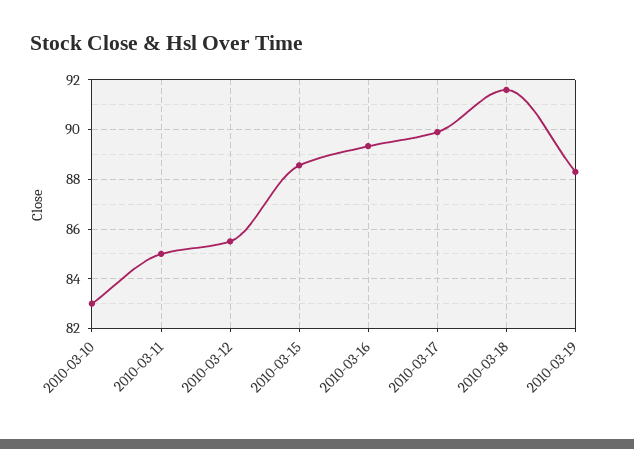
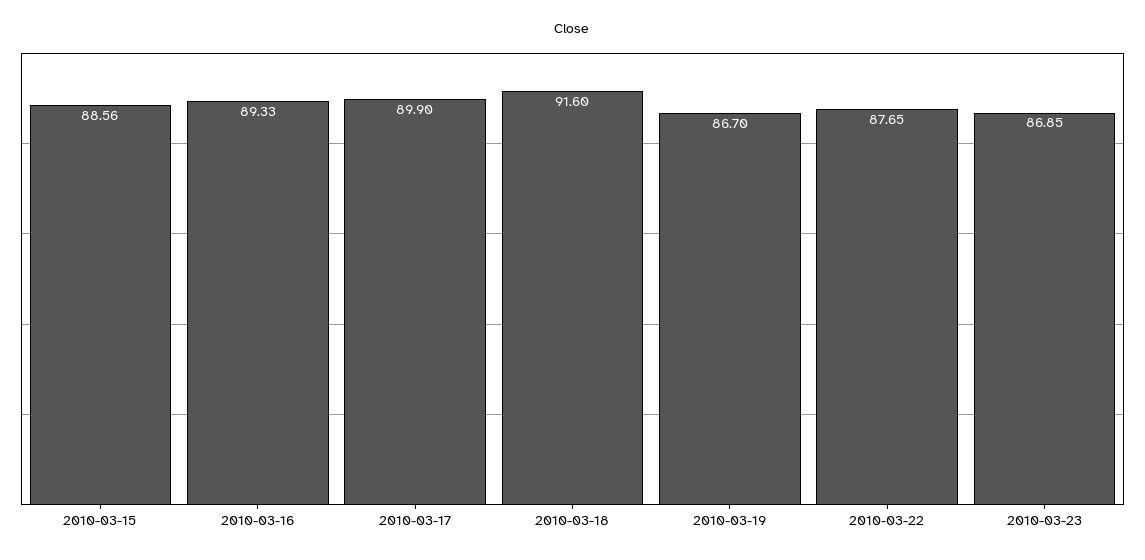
2010-03-10: 83 -> none
2010-03-11: 85 -> none
2010-03-12: 85.5 -> none
2010-03-19: 88.25 -> 86.7
2010-03-22: none -> 87.65
2010-03-23: none -> 86.85

